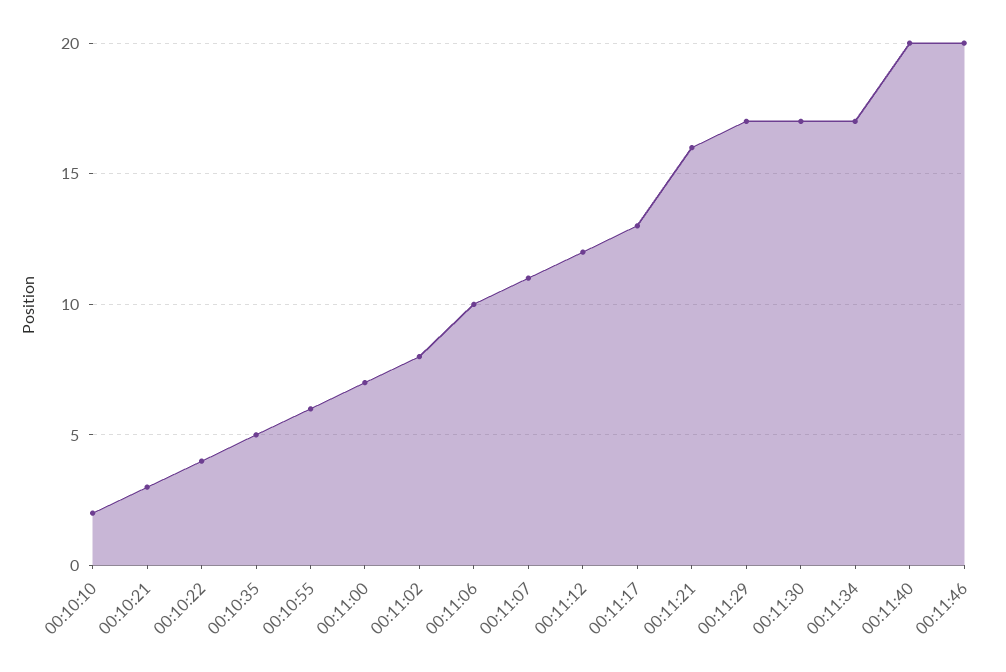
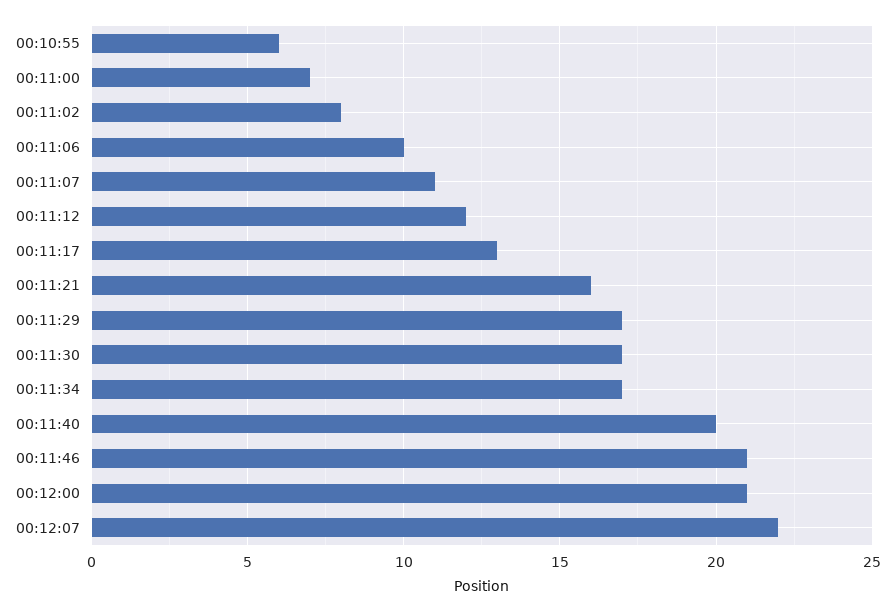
00:10:10: 2 -> none
00:10:21: 3 -> none
00:10:22: 4 -> none
00:10:35: 5 -> none
00:11:46: 20 -> 21
00:12:00: none -> 21
00:12:07: none -> 22

